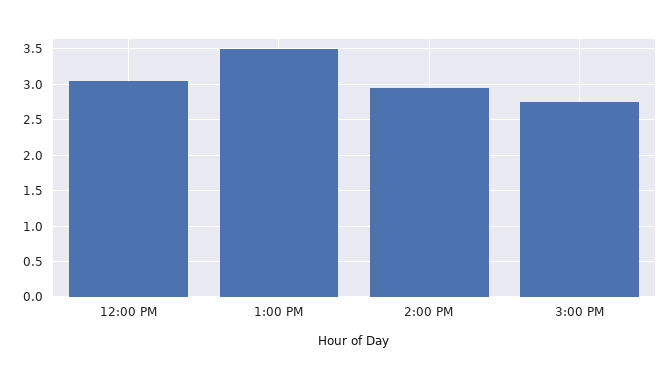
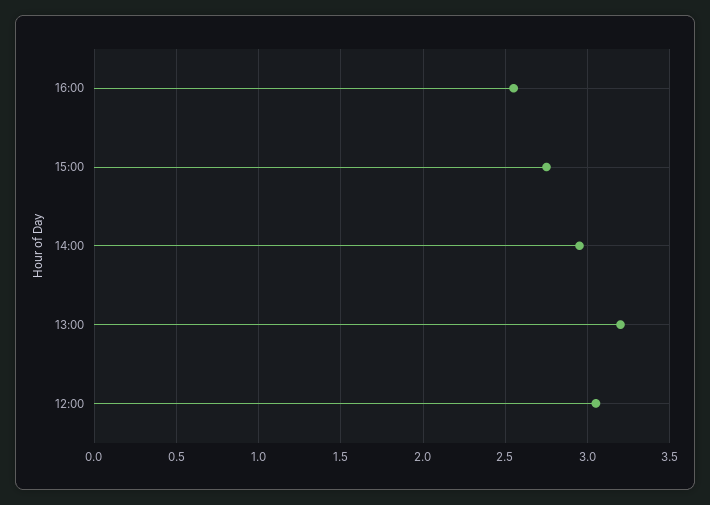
1:00 PM: 3.5 -> 3.2
16:00: none -> 2.55

